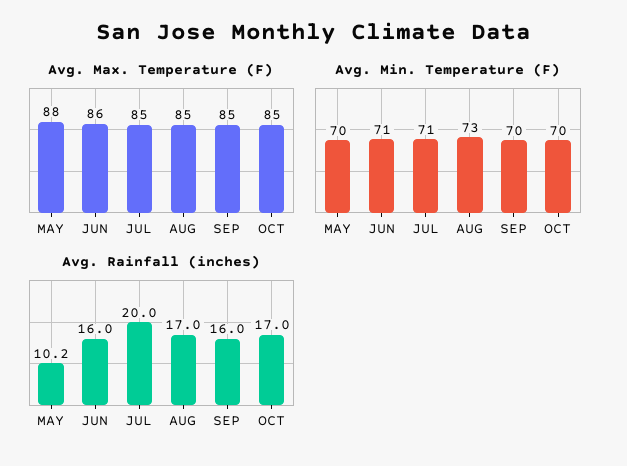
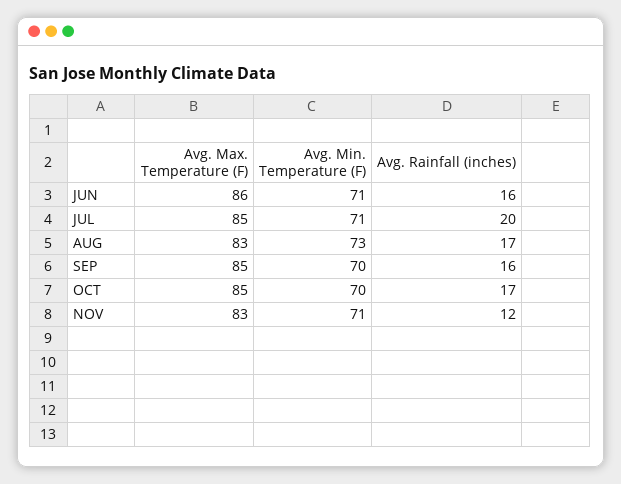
Avg. Max. Temperature (F), MAY: 88 -> none
Avg. Max. Temperature (F), AUG: 85 -> 83
Avg. Min. Temperature (F), MAY: 70 -> none
Avg. Rainfall (inches), MAY: 10.2 -> none
Avg. Max. Temperature (F), NOV: none -> 83
Avg. Min. Temperature (F), NOV: none -> 71
Avg. Rainfall (inches), NOV: none -> 12

